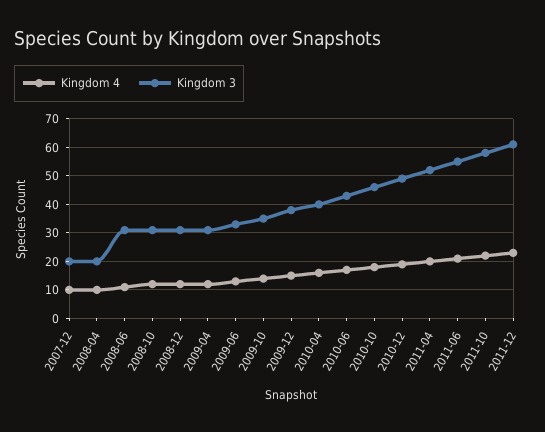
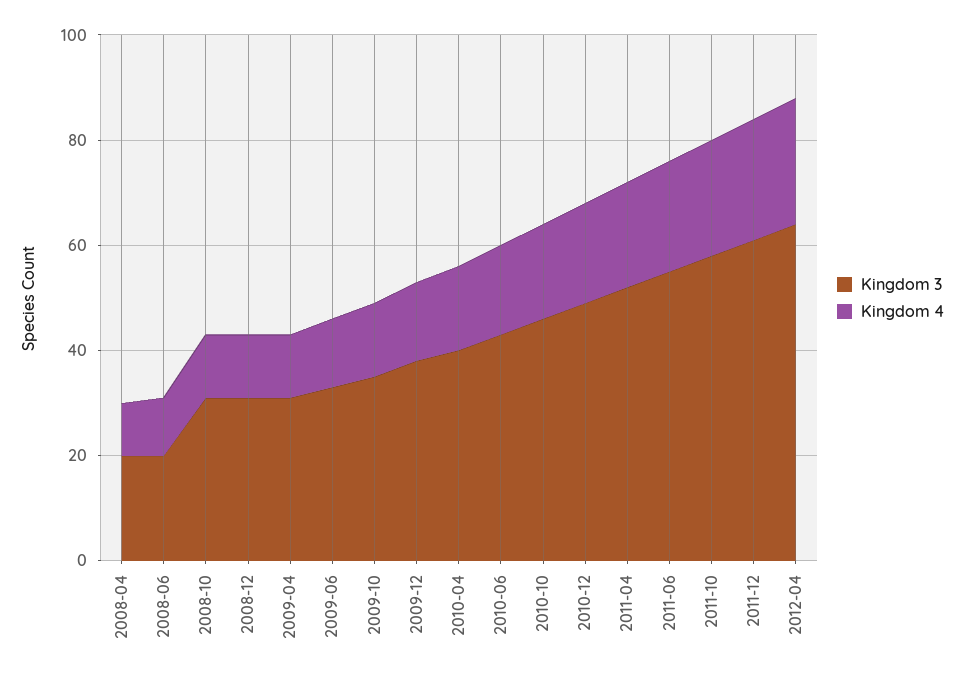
Kingdom 4, 2007-12: 10 -> none
Kingdom 3, 2007-12: 20 -> none
Kingdom 3, 2008-06: 30 -> 20
Kingdom 3, 2012-04: none -> 65
Kingdom 4, 2012-04: none -> 25

